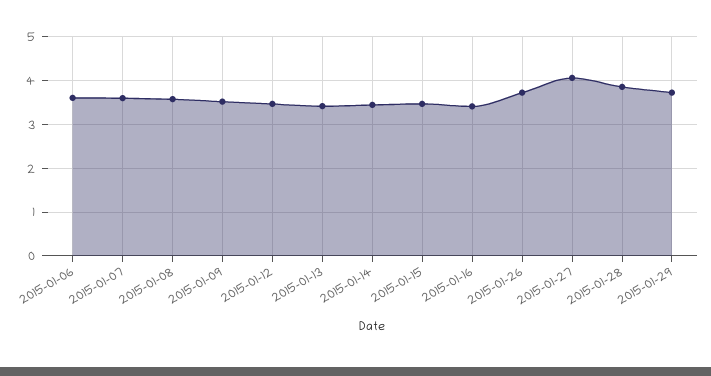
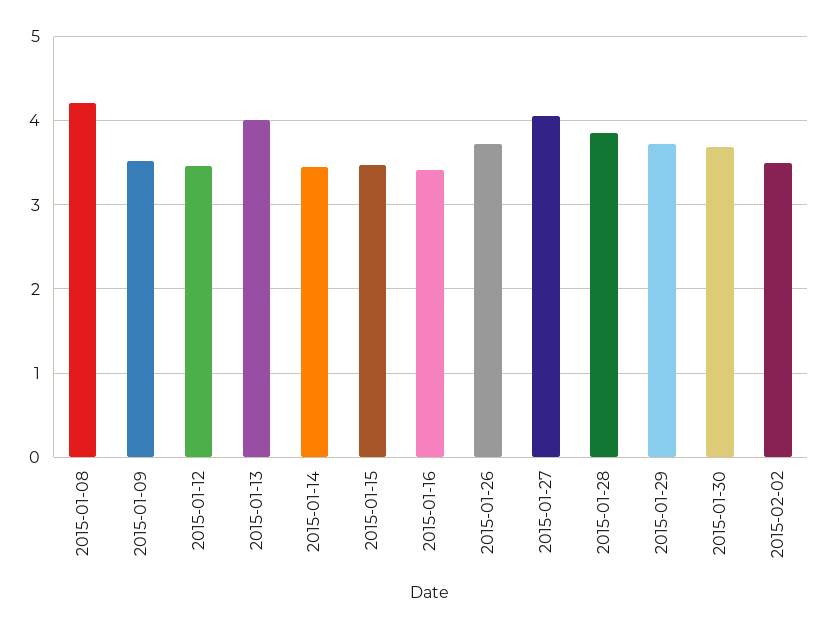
2015-01-06: 3.6 -> none
2015-01-07: 3.6 -> none
2015-01-08: 3.6 -> 4.2
2015-01-13: 3.4 -> 4
2015-01-30: none -> 3.7
2015-02-02: none -> 3.5

